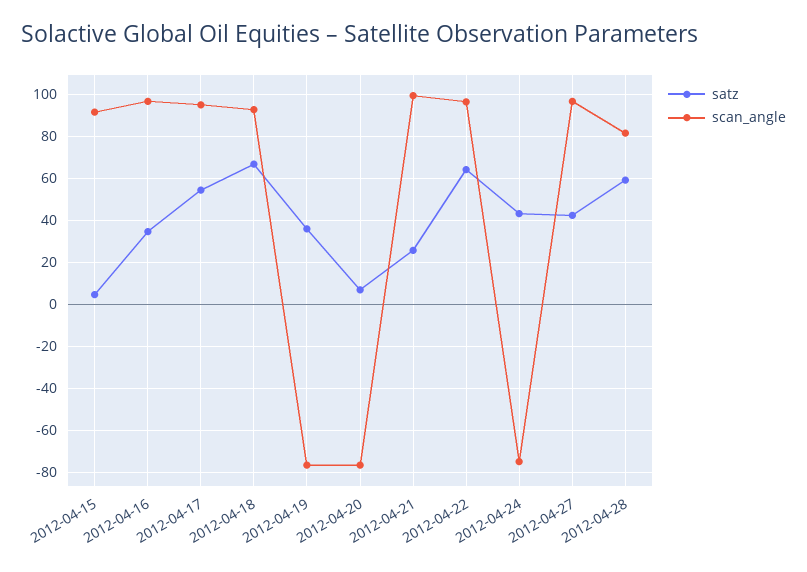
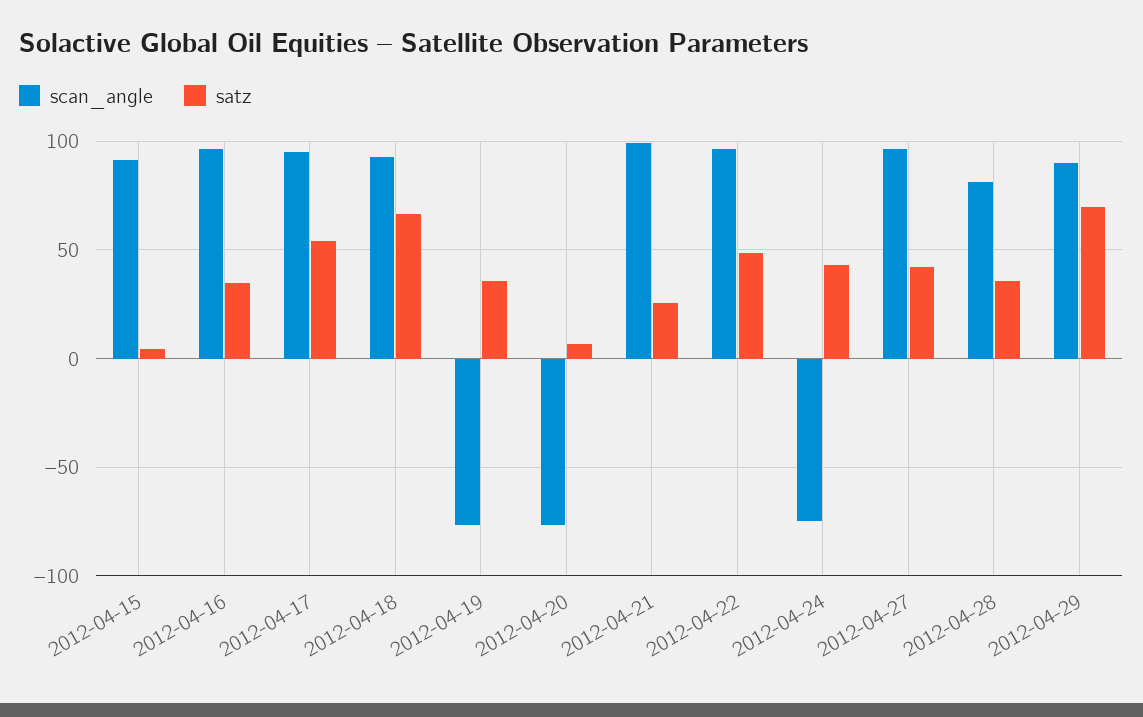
satz, 2012-04-22: 65 -> 50
satz, 2012-04-28: 60 -> 35
scan_angle, 2012-04-29: none -> 90
satz, 2012-04-29: none -> 70

